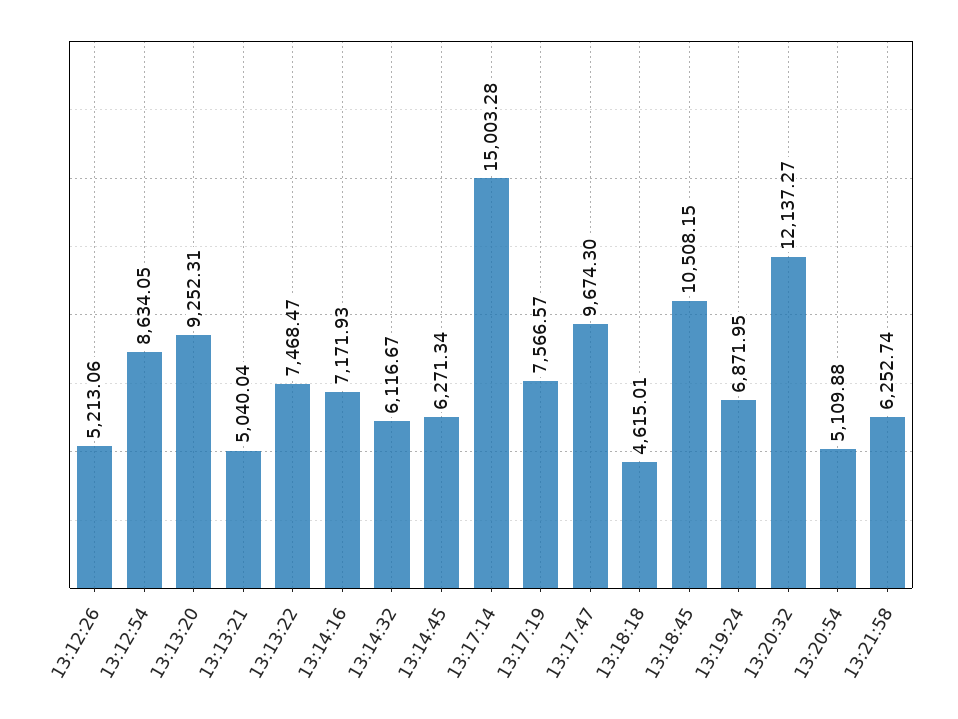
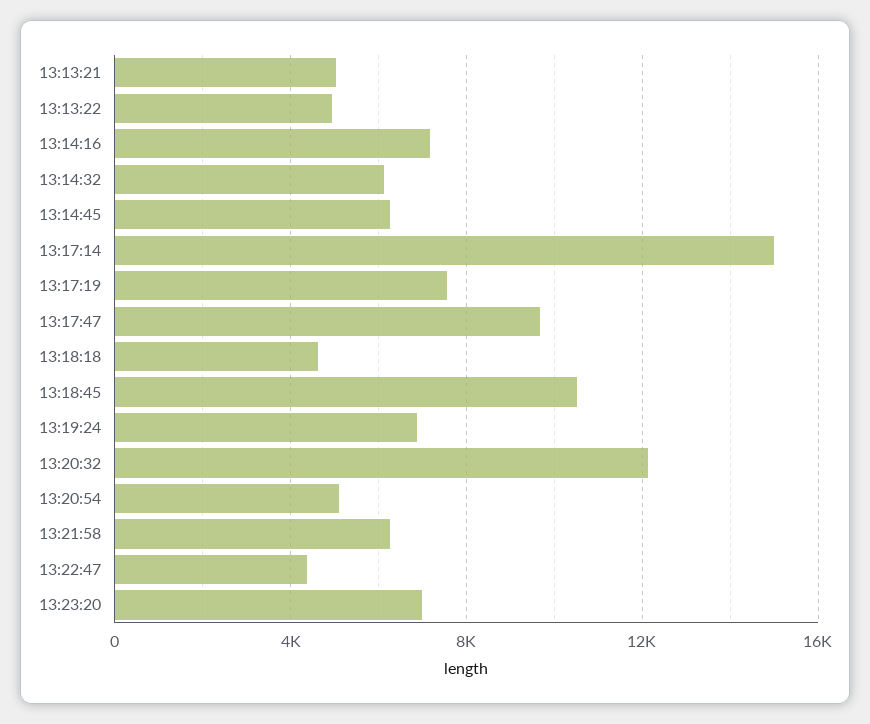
13:12:26: 5213.06 -> none
13:12:54: 8634.05 -> none
13:13:20: 9252.31 -> none
13:13:22: 7468.47 -> 5000
13:22:47: none -> 4500
13:23:20: none -> 7000

